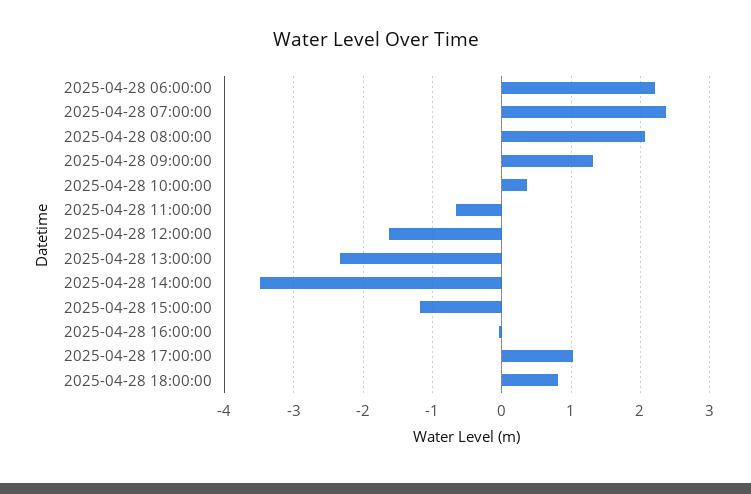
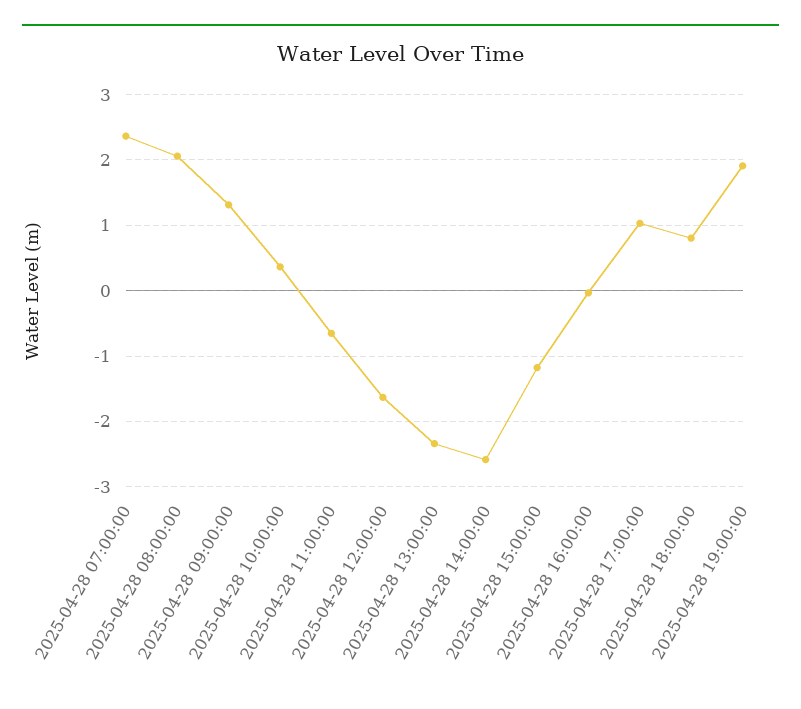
2025-04-28 06:00:00: 2.2 -> none
2025-04-28 14:00:00: -3.5 -> -2.6
2025-04-28 19:00:00: none -> 1.9

